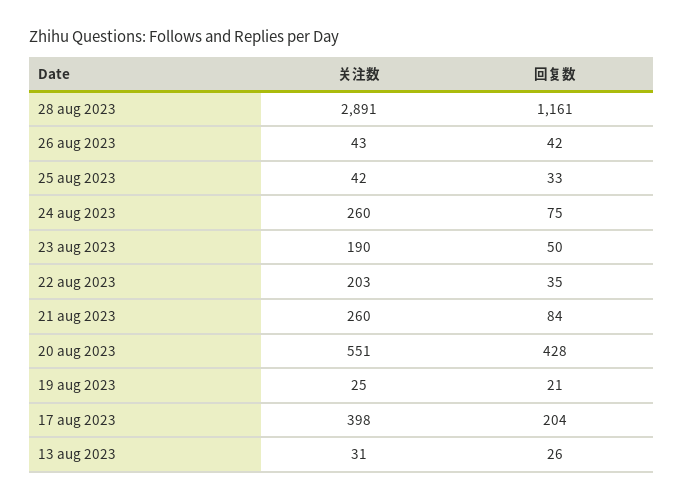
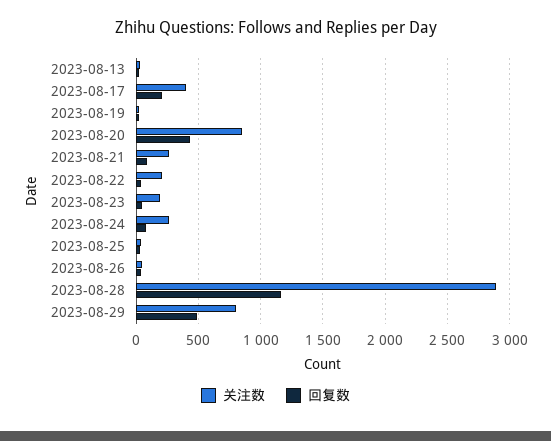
关注数, 20 aug 2023: 551 -> 850
关注数, 2023-08-29: none -> 800
回复数, 2023-08-29: none -> 500

